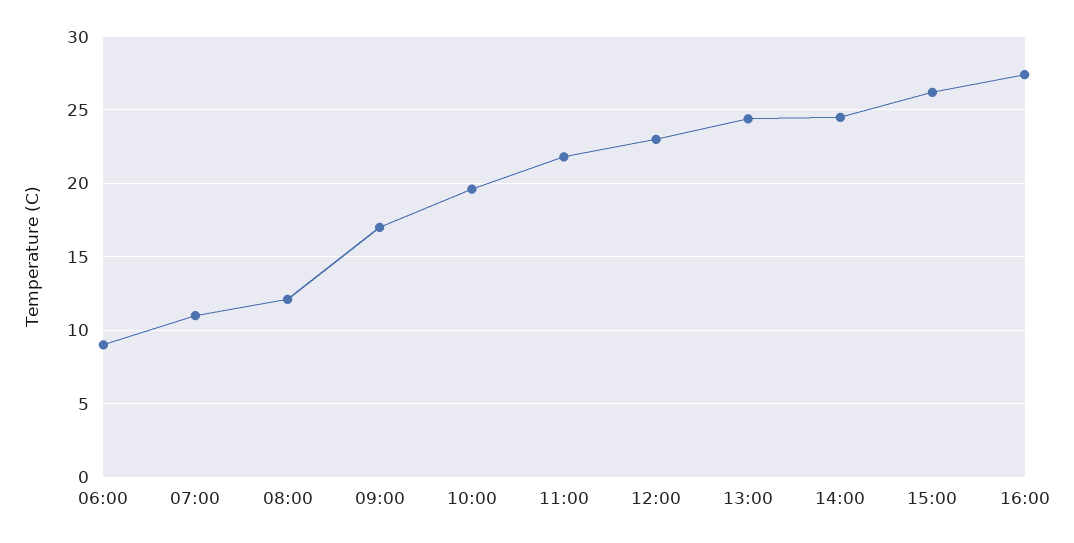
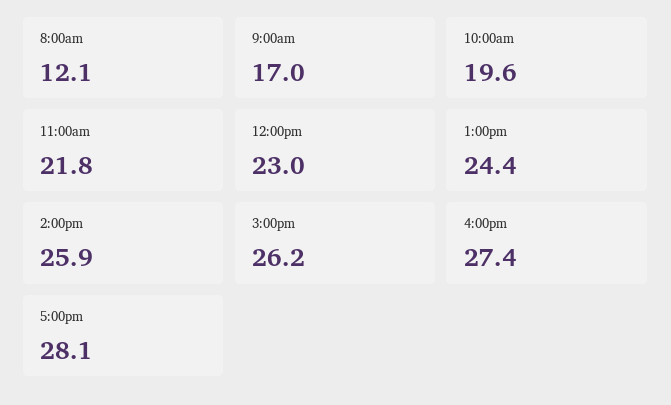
06:00: 9 -> none
07:00: 11 -> none
14:00: 24.5 -> 25.9
5:00pm: none -> 28.1

